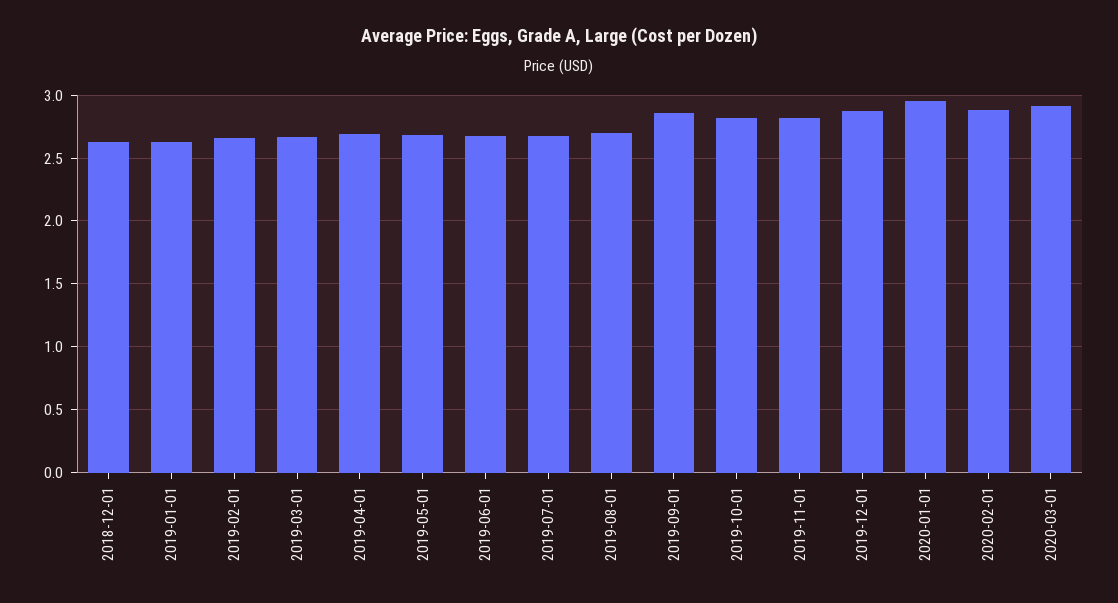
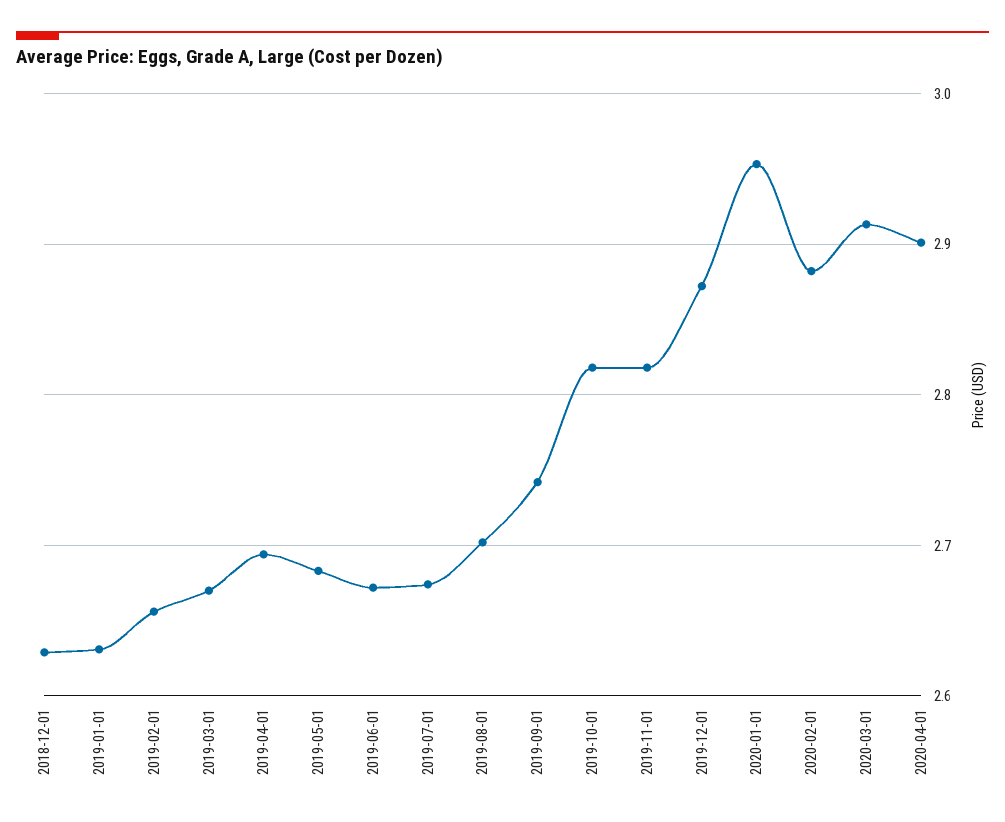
2019-09-01: 2.85 -> 2.74
2020-04-01: none -> 2.9

